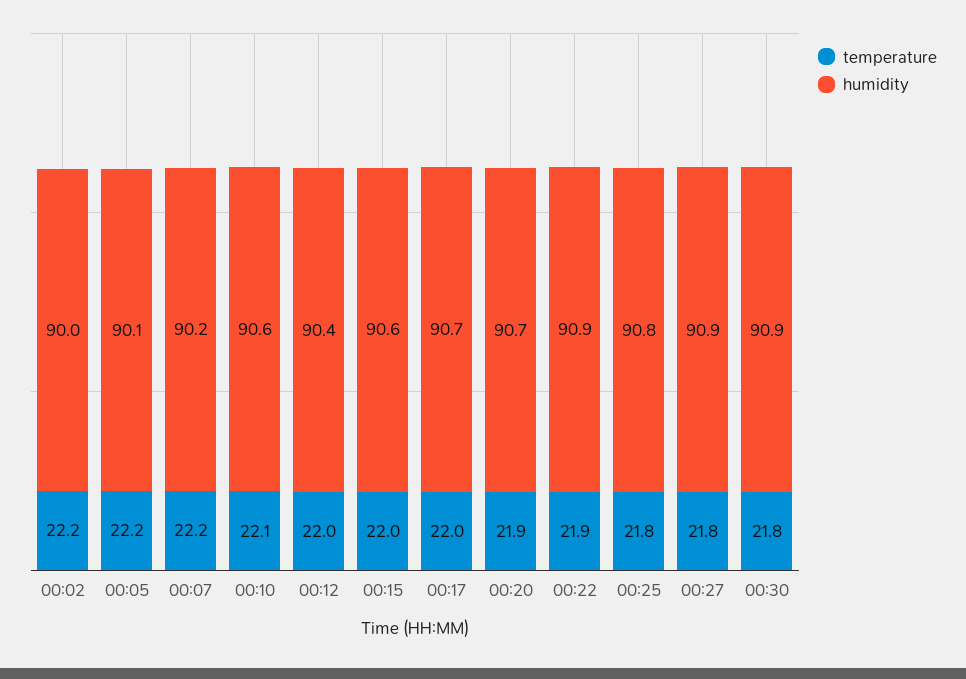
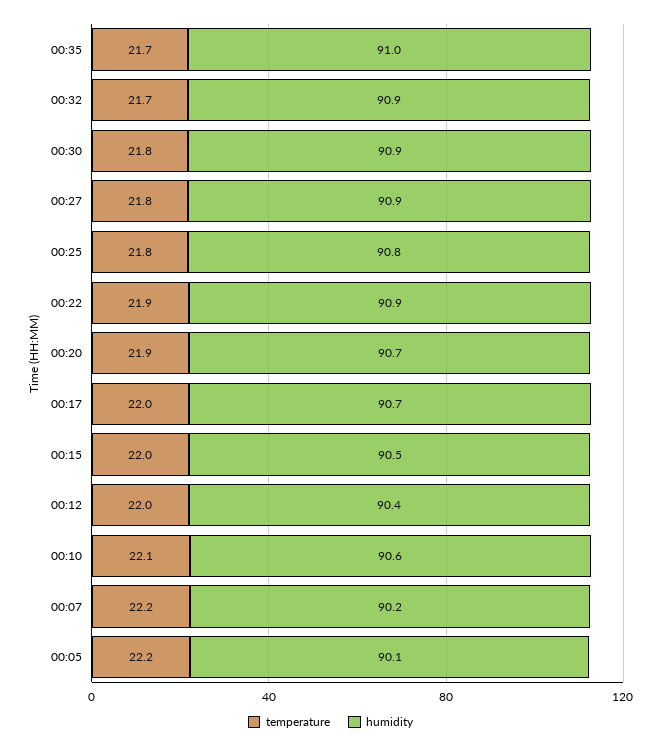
temperature, 00:02: 22.2 -> none
humidity, 00:02: 90 -> none
humidity, 00:15: 90.6 -> 90.5
temperature, 00:35: none -> 21.7
humidity, 00:35: none -> 91
temperature, 00:32: none -> 21.7
humidity, 00:32: none -> 90.9

